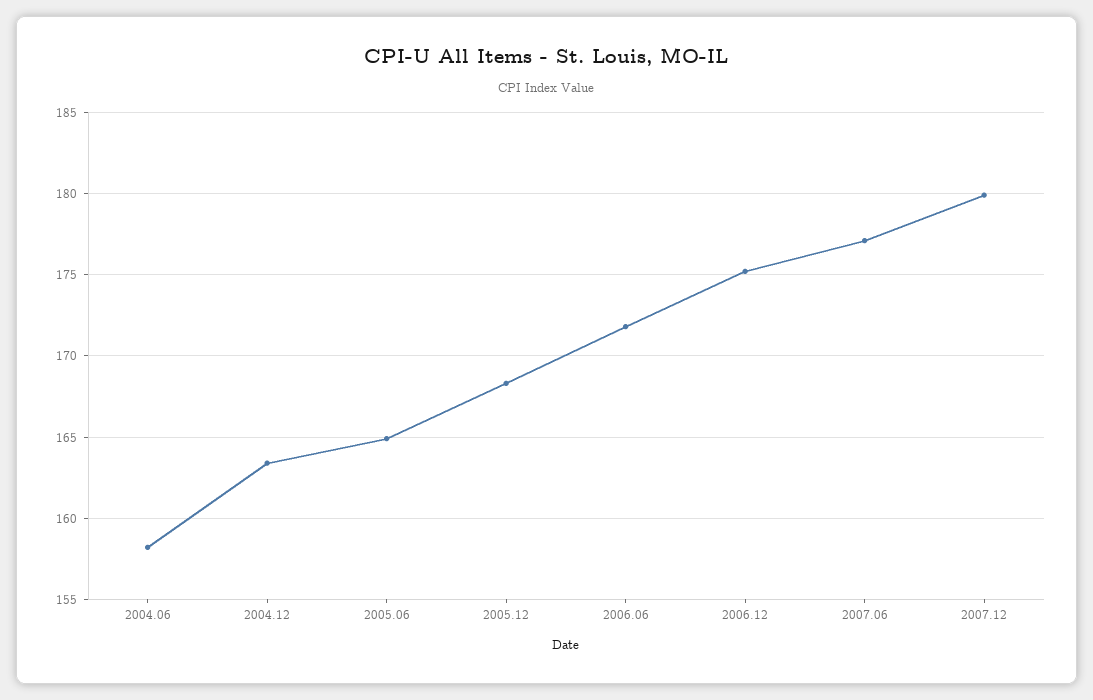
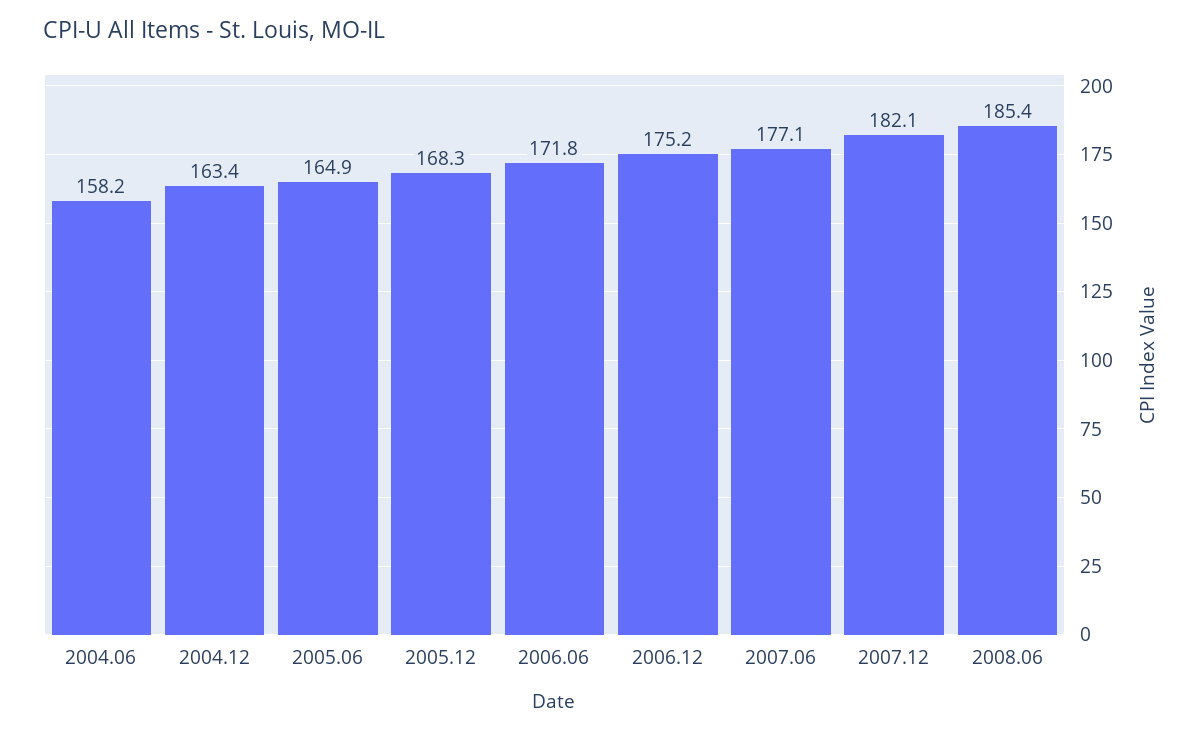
2007.12: 180 -> 182.1
2008.06: none -> 185.4

